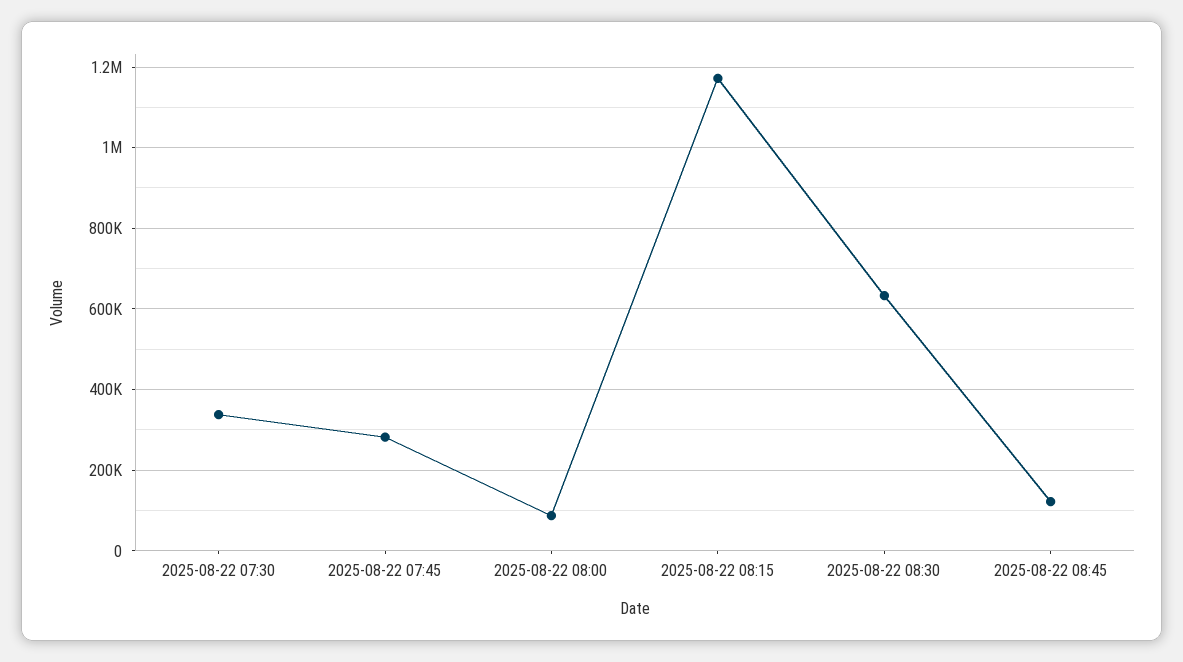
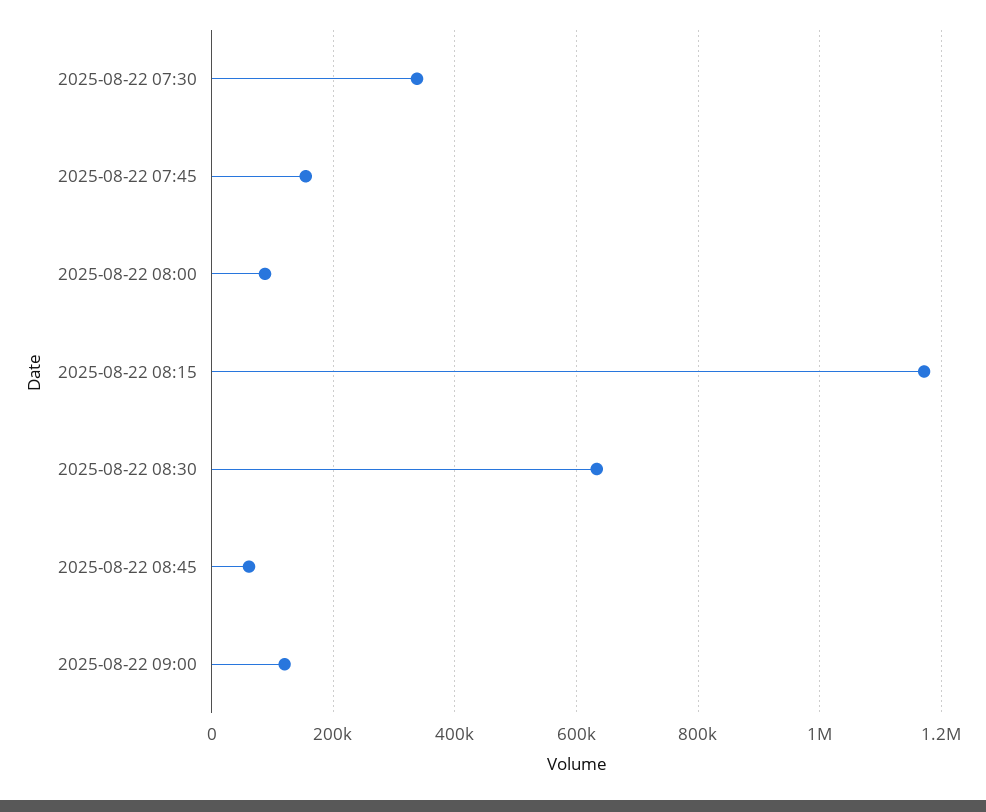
2025-08-22 07:45: 280000 -> 160000
2025-08-22 08:45: 120000 -> 60000
2025-08-22 09:00: none -> 120000

